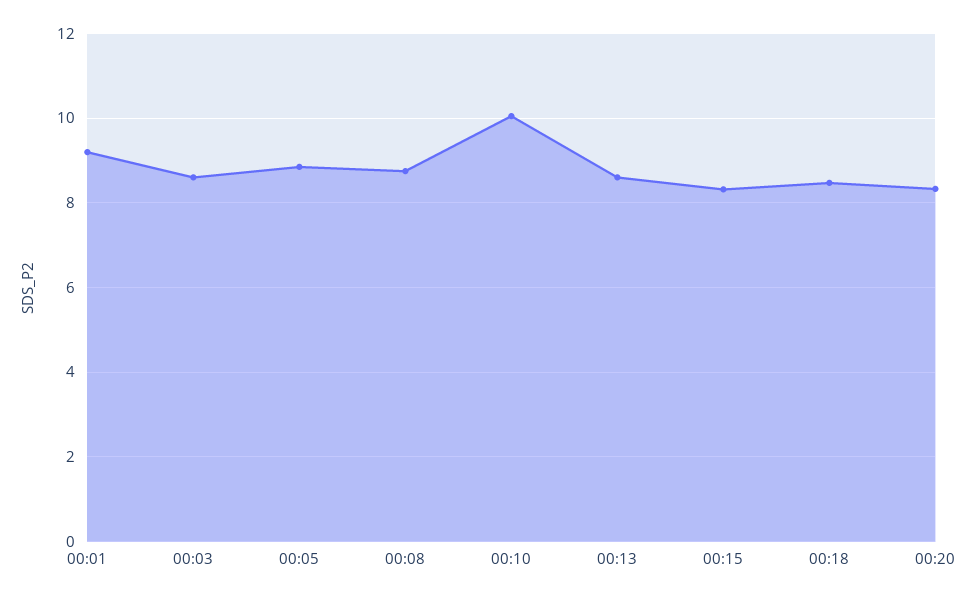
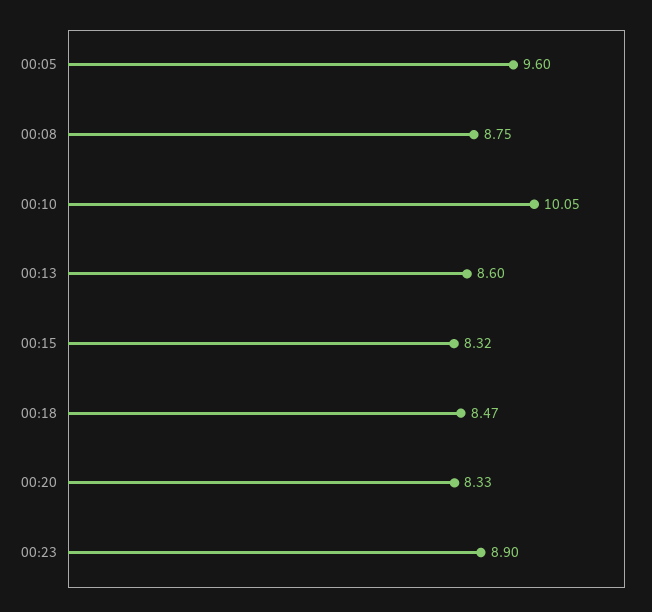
00:01: 9.2 -> none
00:03: 8.6 -> none
00:05: 8.8 -> 9.6
00:23: none -> 8.9

